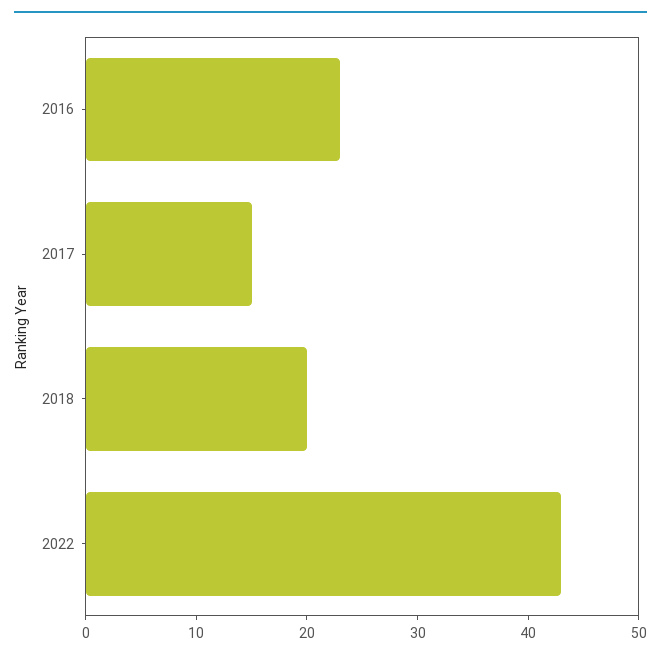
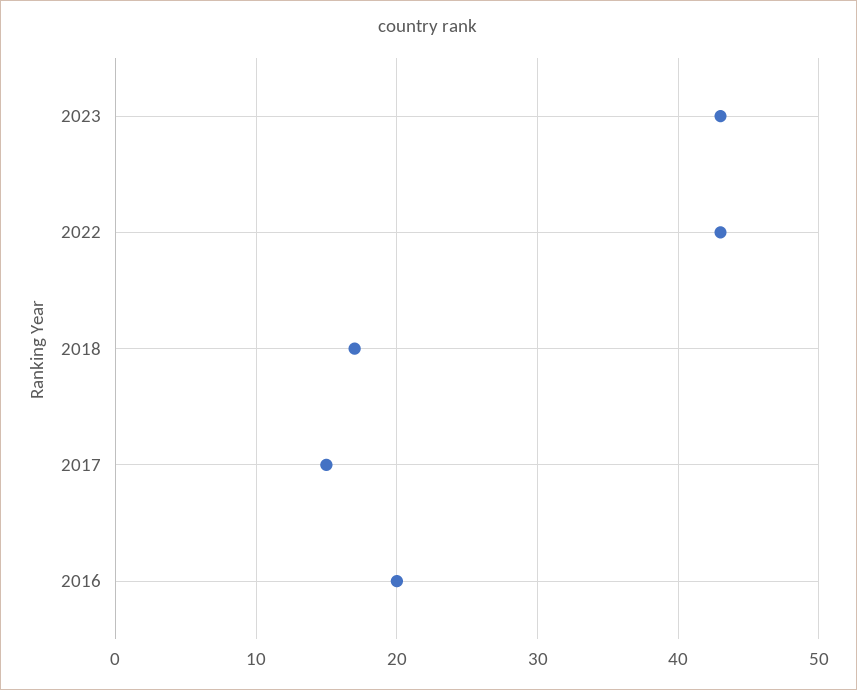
2016: 23 -> 20
2018: 20 -> 17
2023: none -> 43

